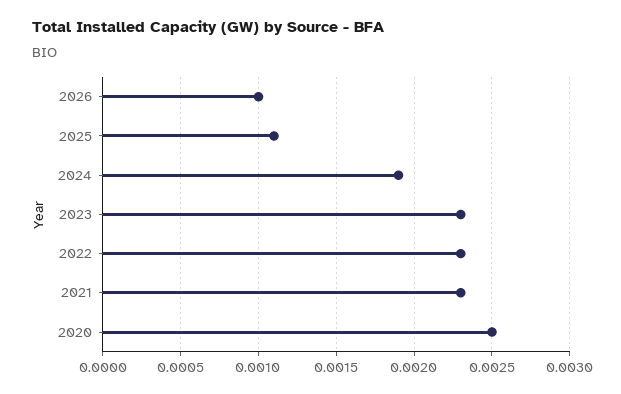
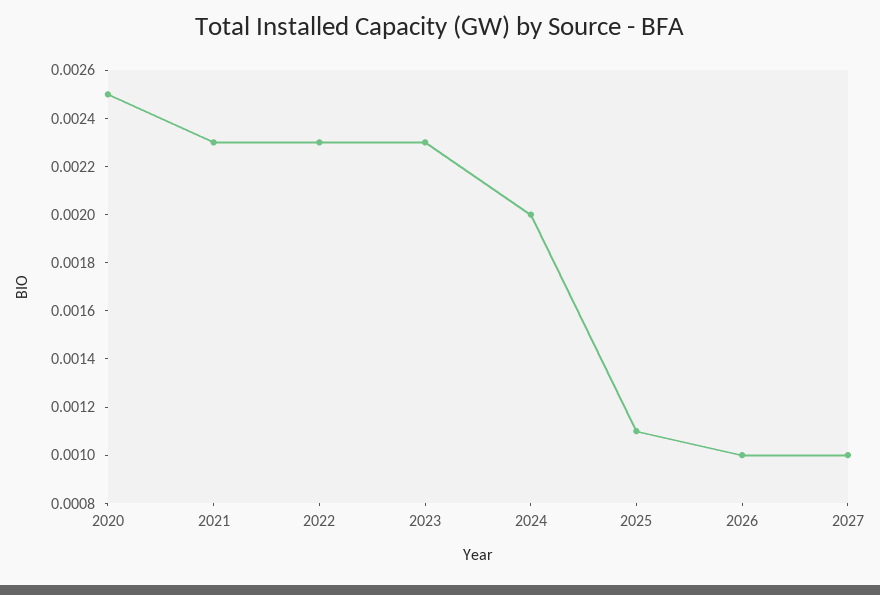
2024: 0.0019 -> 0.002
2027: none -> 0.001

